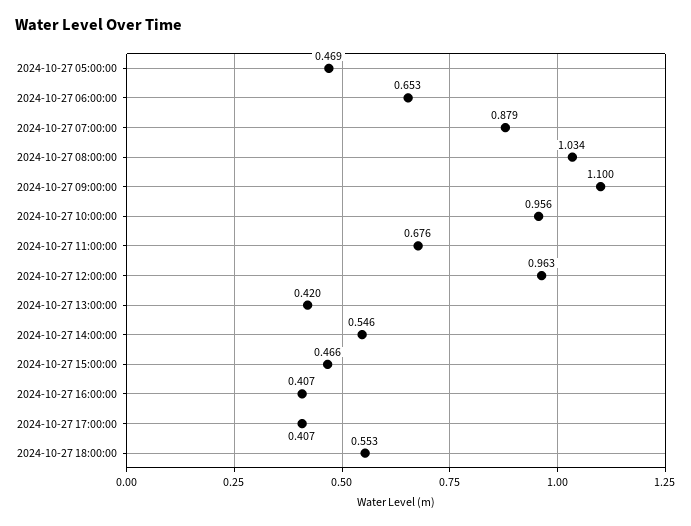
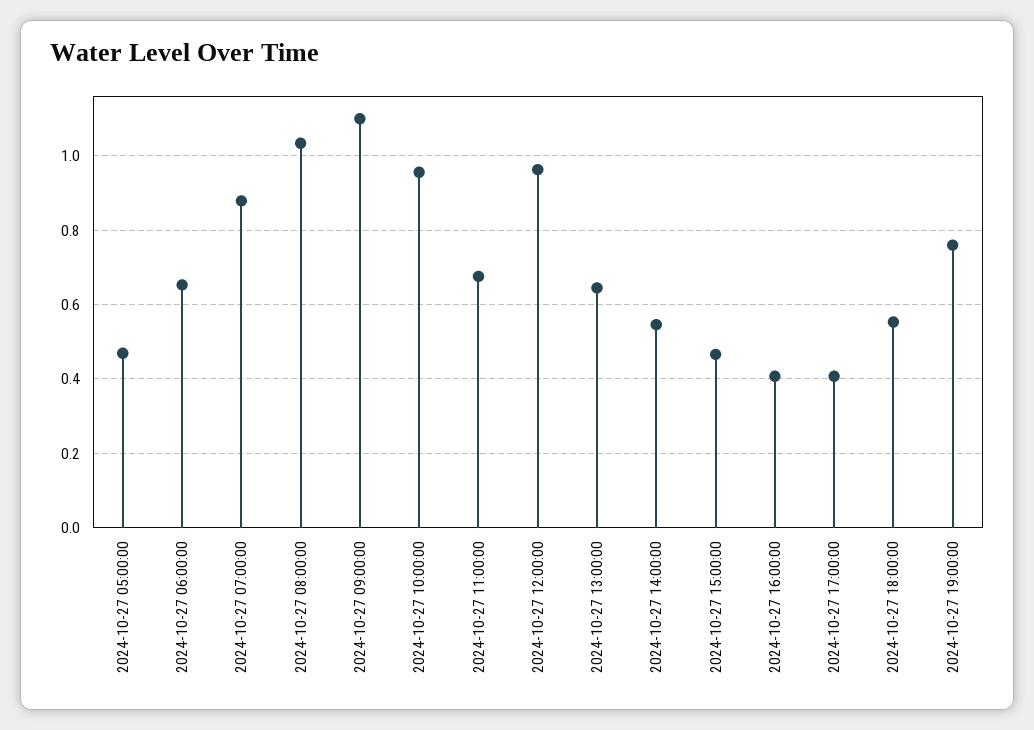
2024-10-27 13:00:00: 0.42 -> 0.64
2024-10-27 19:00:00: none -> 0.76

